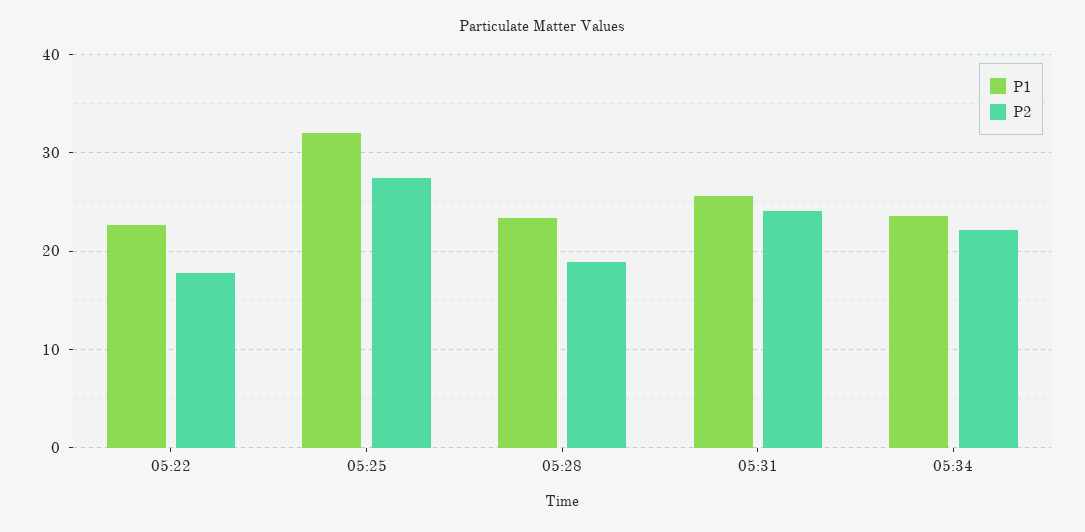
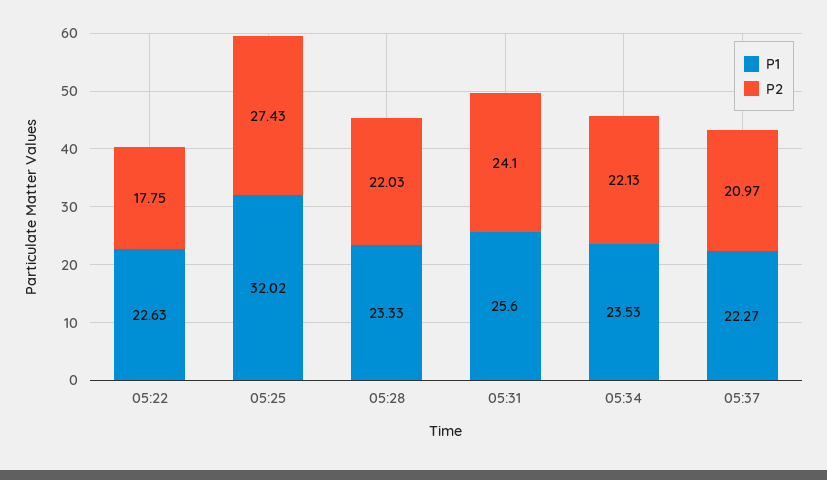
P2, 05:28: 19 -> 22.03
P1, 05:37: none -> 22.27
P2, 05:37: none -> 20.97

